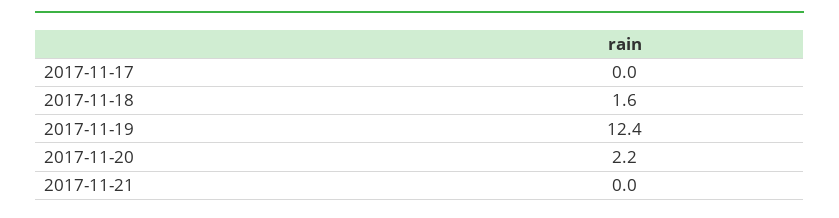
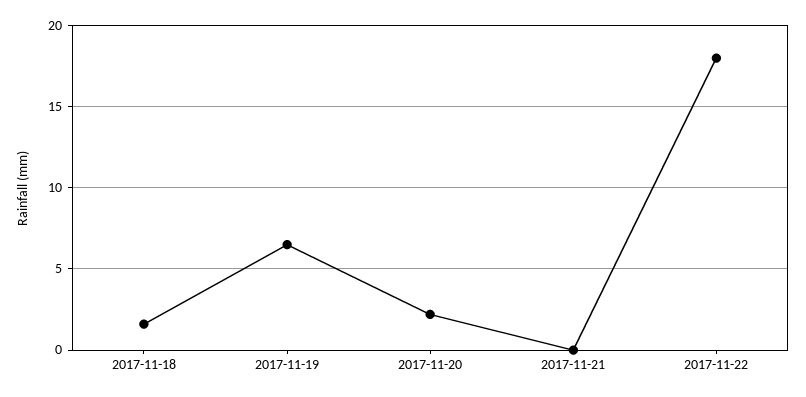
2017-11-17: 0 -> none
2017-11-19: 12.4 -> 6.5
2017-11-22: none -> 18

